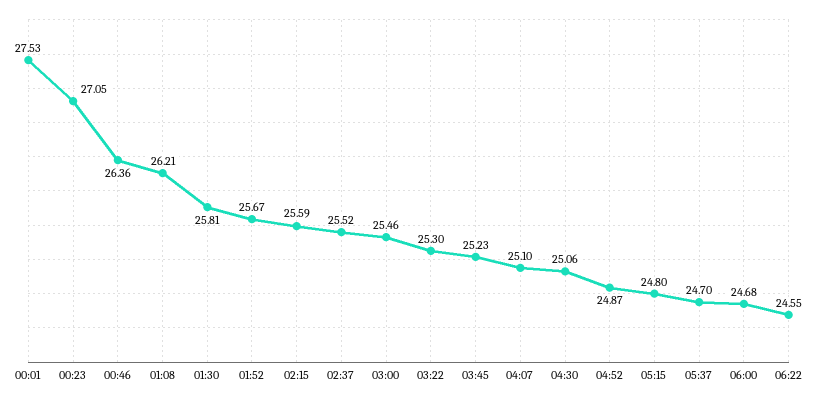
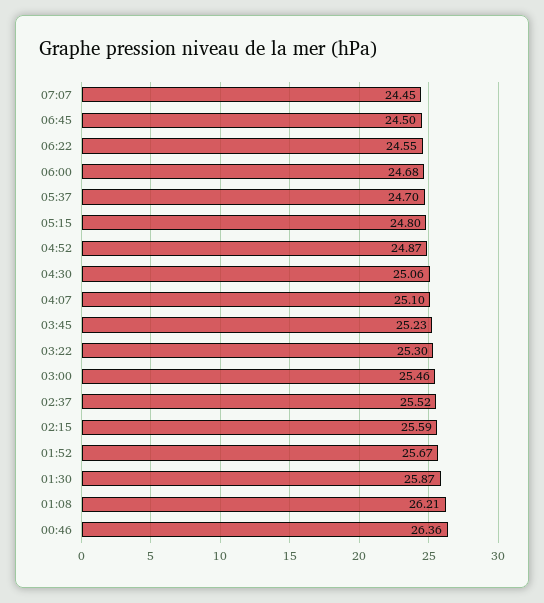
00:01: 27.53 -> none
00:23: 27.05 -> none
01:30: 25.81 -> 25.87
07:07: none -> 24.45
06:45: none -> 24.5

